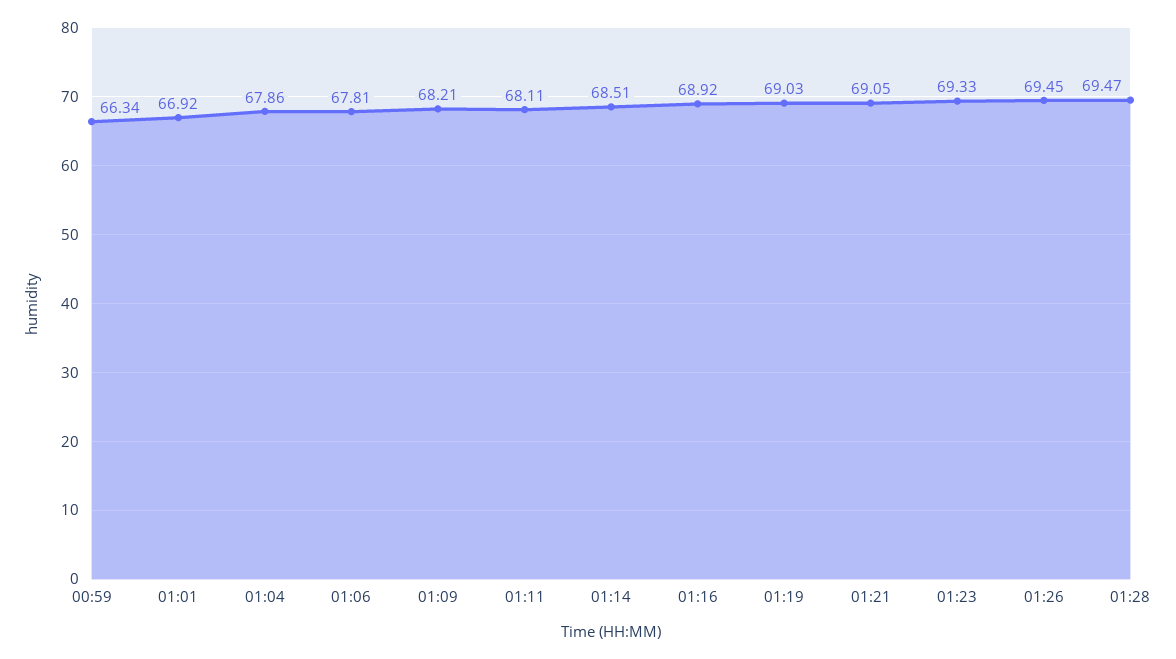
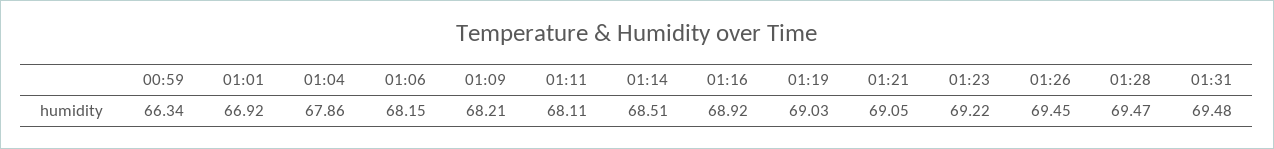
01:06: 67.81 -> 68.15
01:23: 69.33 -> 69.22
01:31: none -> 69.48

